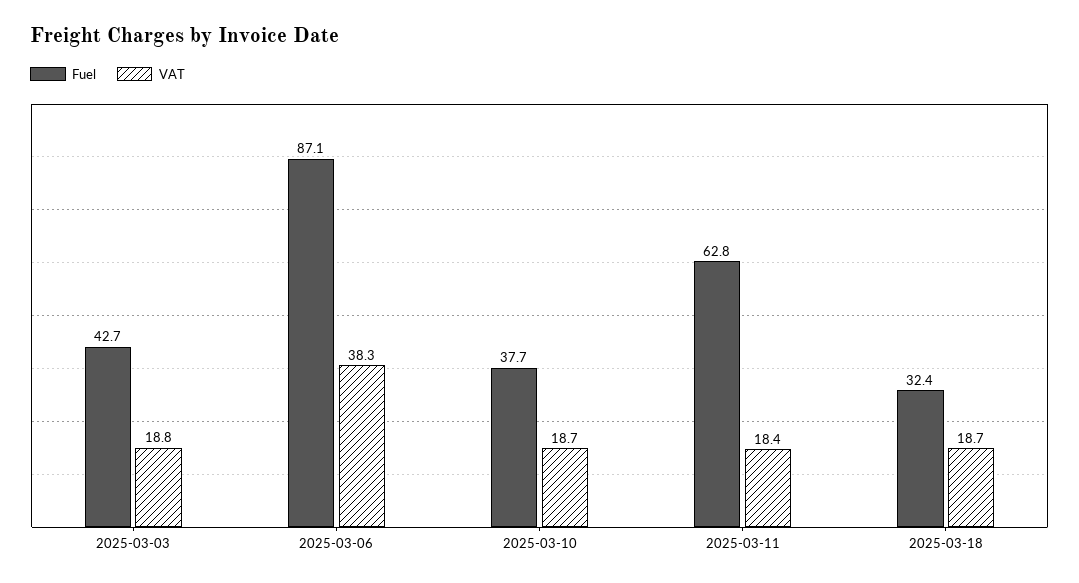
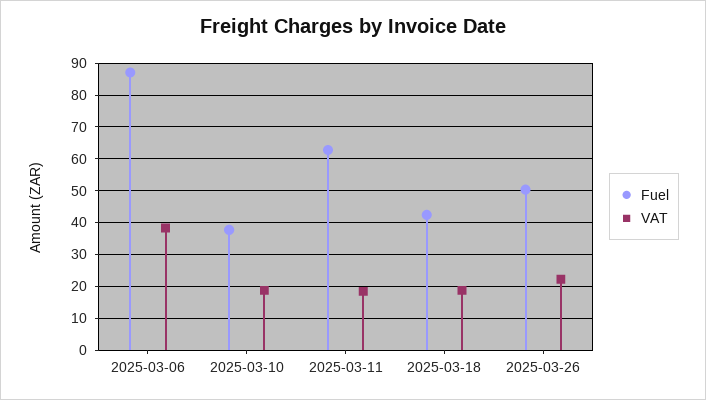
Fuel, 2025-03-03: 42.7 -> none
VAT, 2025-03-03: 18.8 -> none
Fuel, 2025-03-18: 32.4 -> 42
Fuel, 2025-03-26: none -> 50
VAT, 2025-03-26: none -> 22

